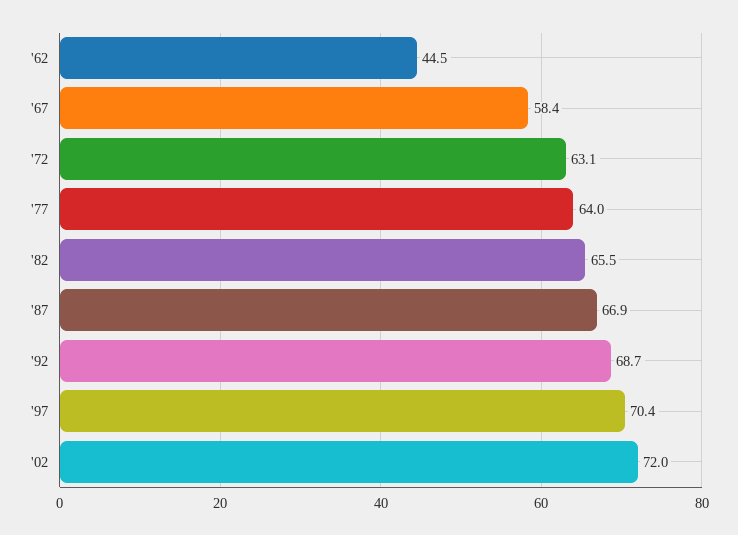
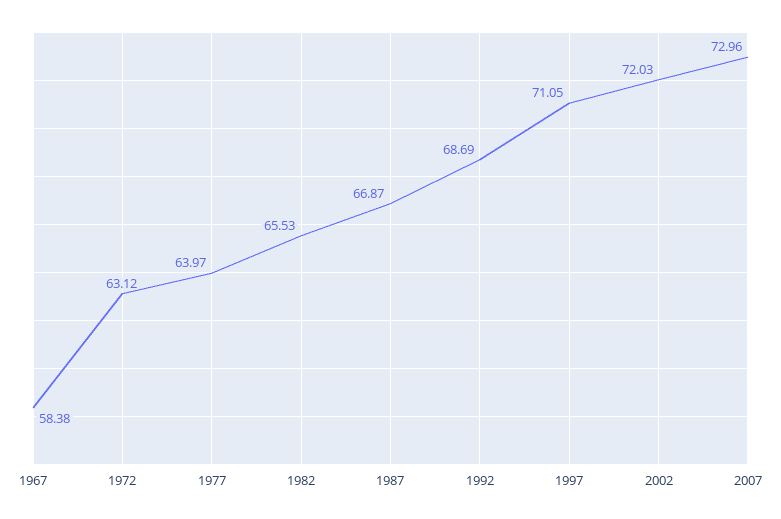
'62: 44.5 -> none
'97: 70.4 -> 71.05
2007: none -> 72.96

